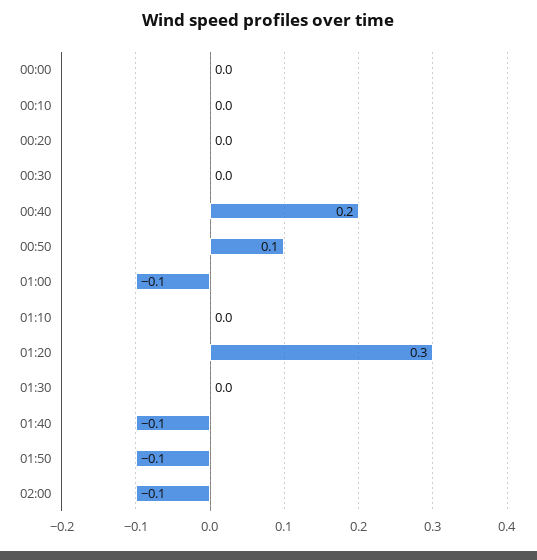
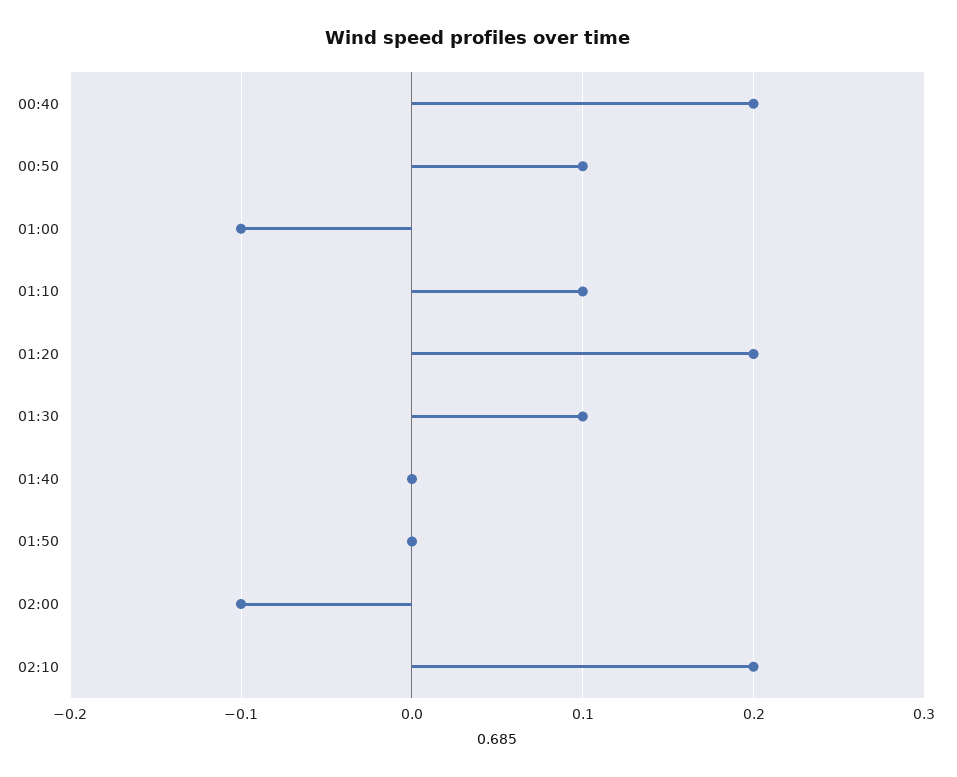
00:00: 0 -> none
00:10: 0 -> none
00:20: 0 -> none
00:30: 0 -> none
01:10: 0 -> 0.1
01:20: 0.3 -> 0.2
01:30: 0 -> 0.1
01:40: -0.1 -> 0
01:50: -0.1 -> 0
02:10: none -> 0.2

